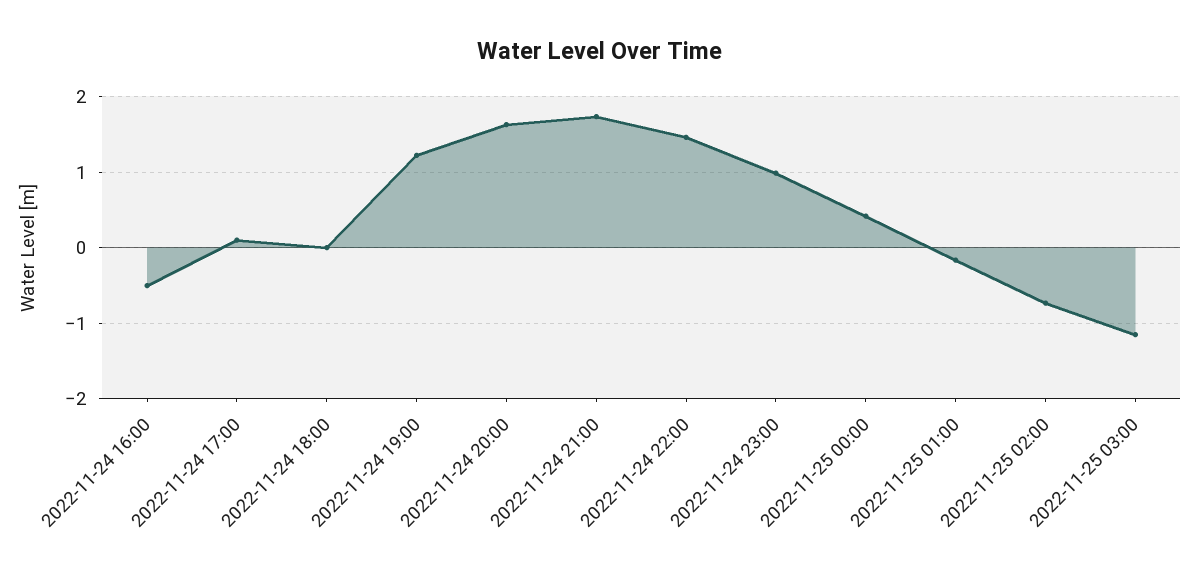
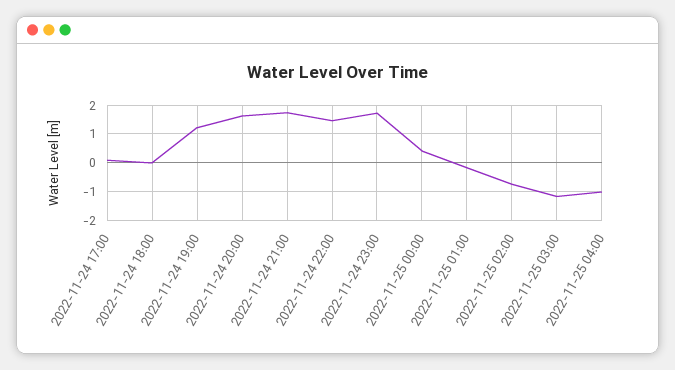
2022-11-24 16:00: -0.5 -> none
2022-11-24 23:00: 1 -> 1.75
2022-11-25 04:00: none -> -1

